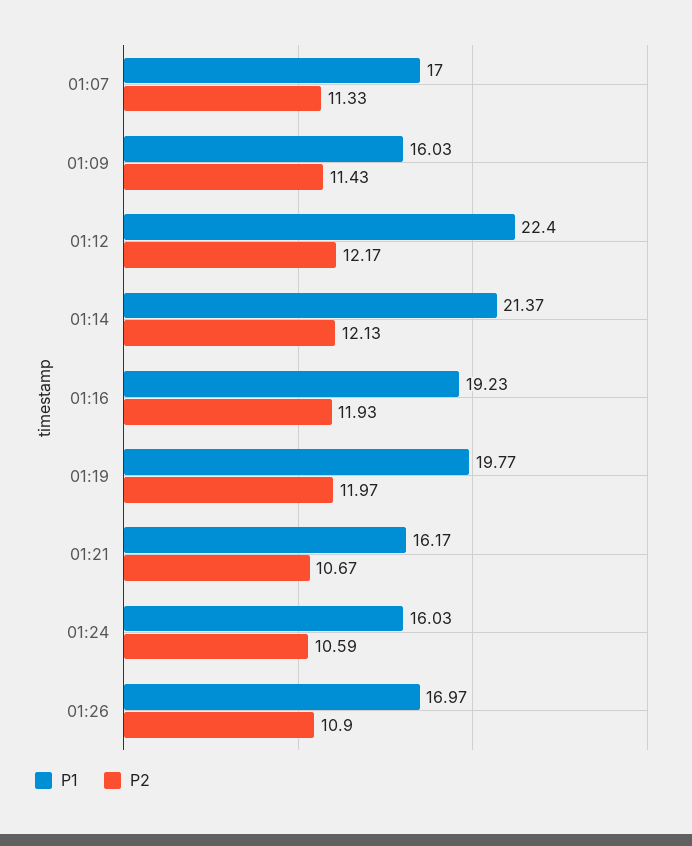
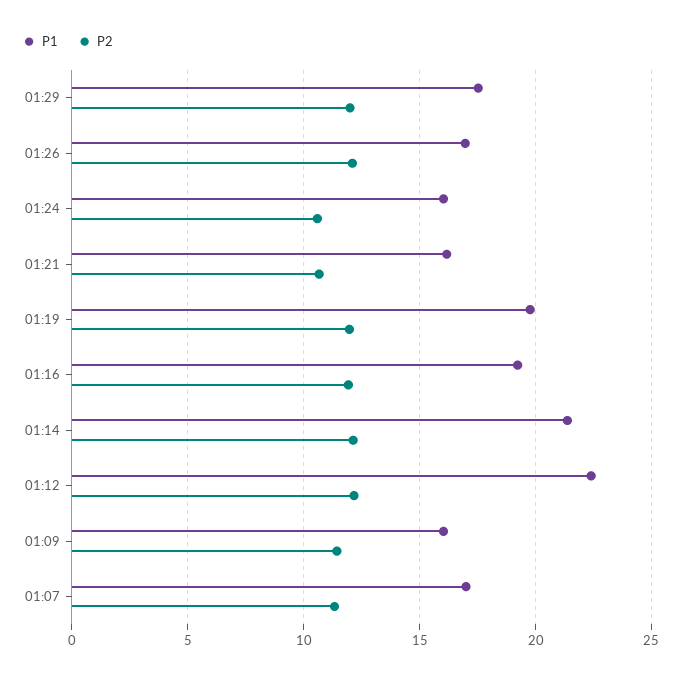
P2, 01:26: 10.9 -> 12
P1, 01:29: none -> 17.5
P2, 01:29: none -> 12

